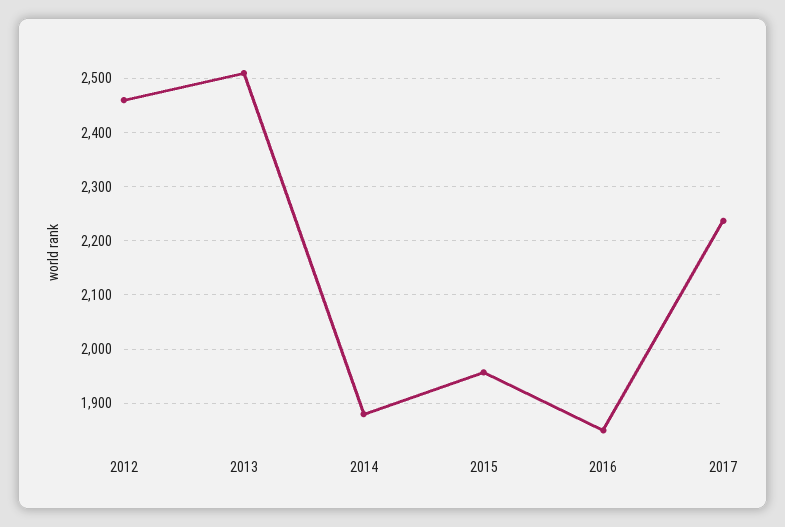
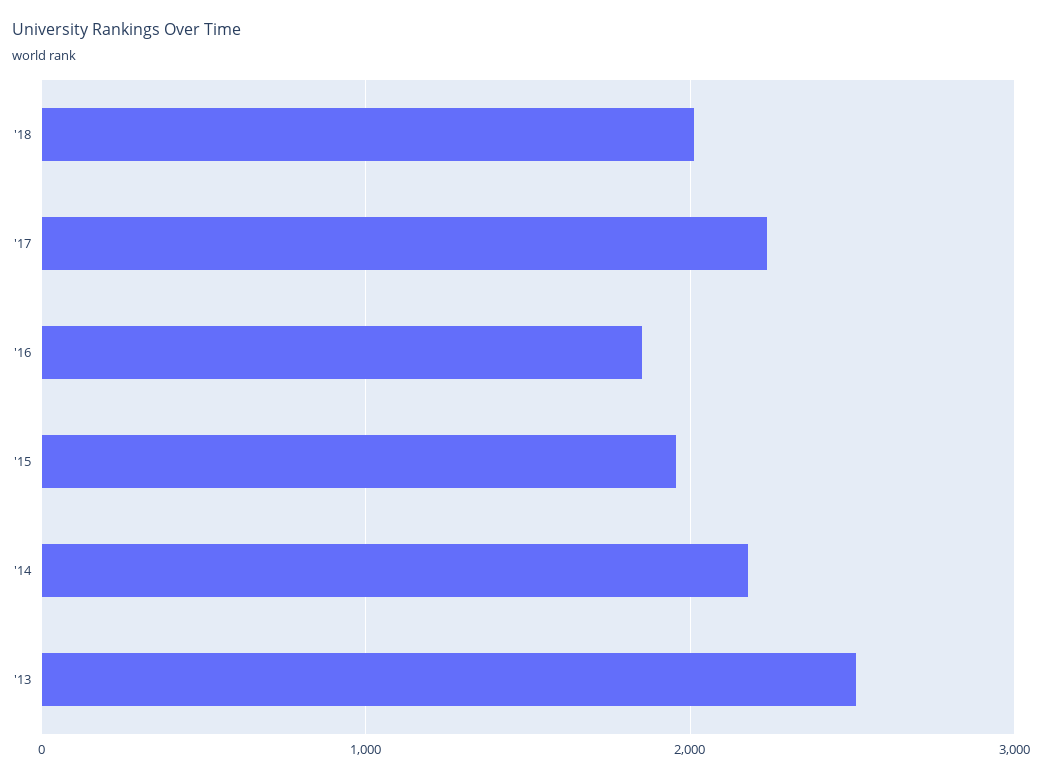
2012: 2460 -> none
2014: 1880 -> 2200
'18: none -> 2000

